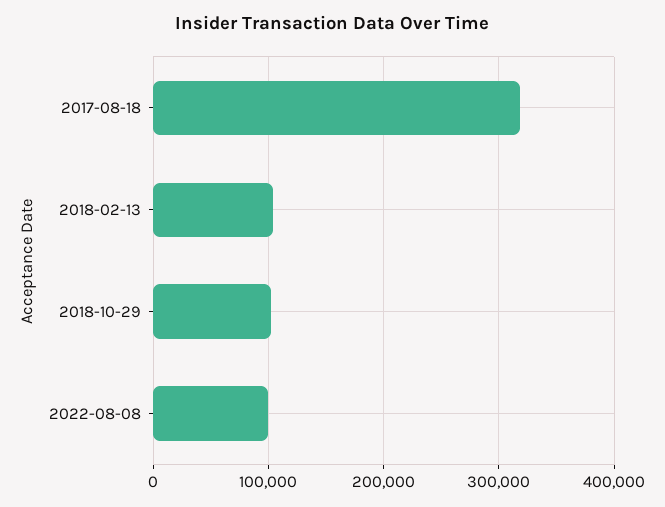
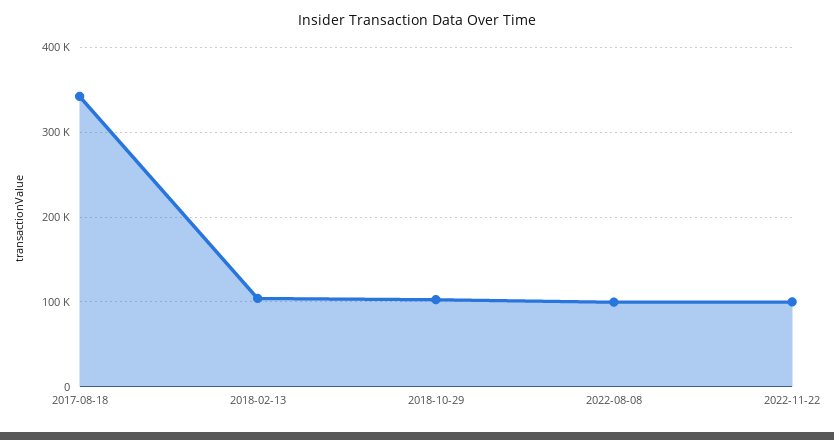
2017-08-18: 320000 -> 340000
2022-11-22: none -> 100000

